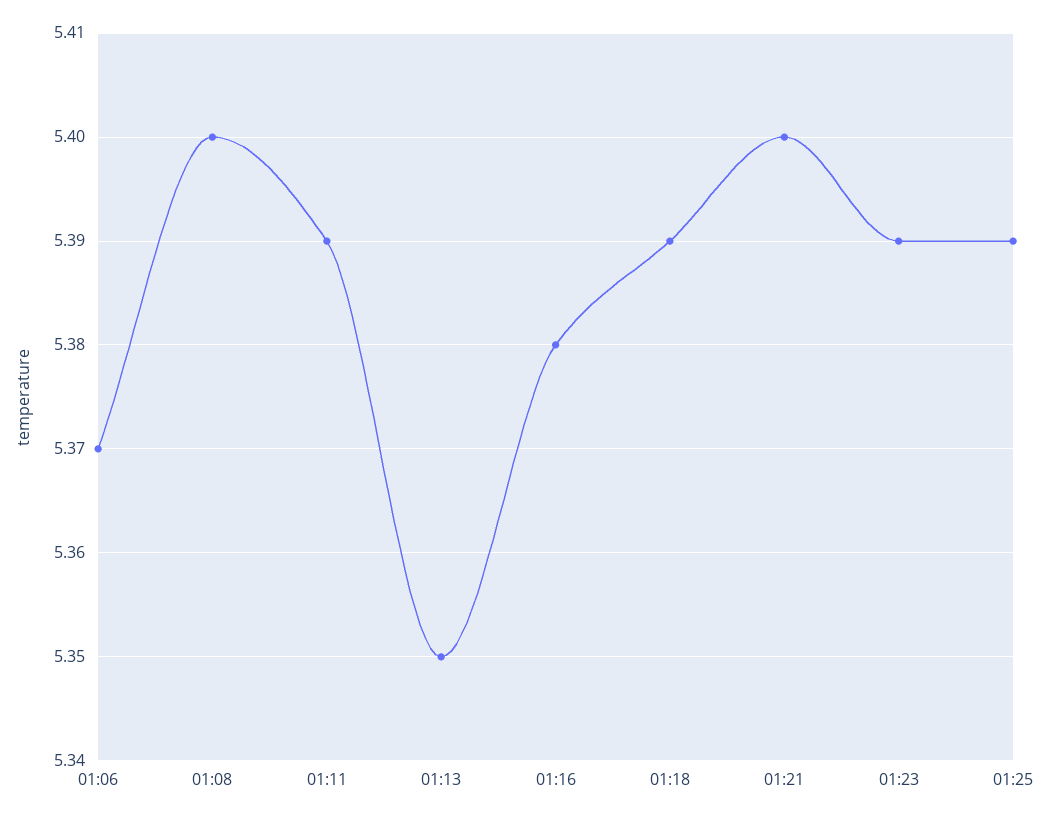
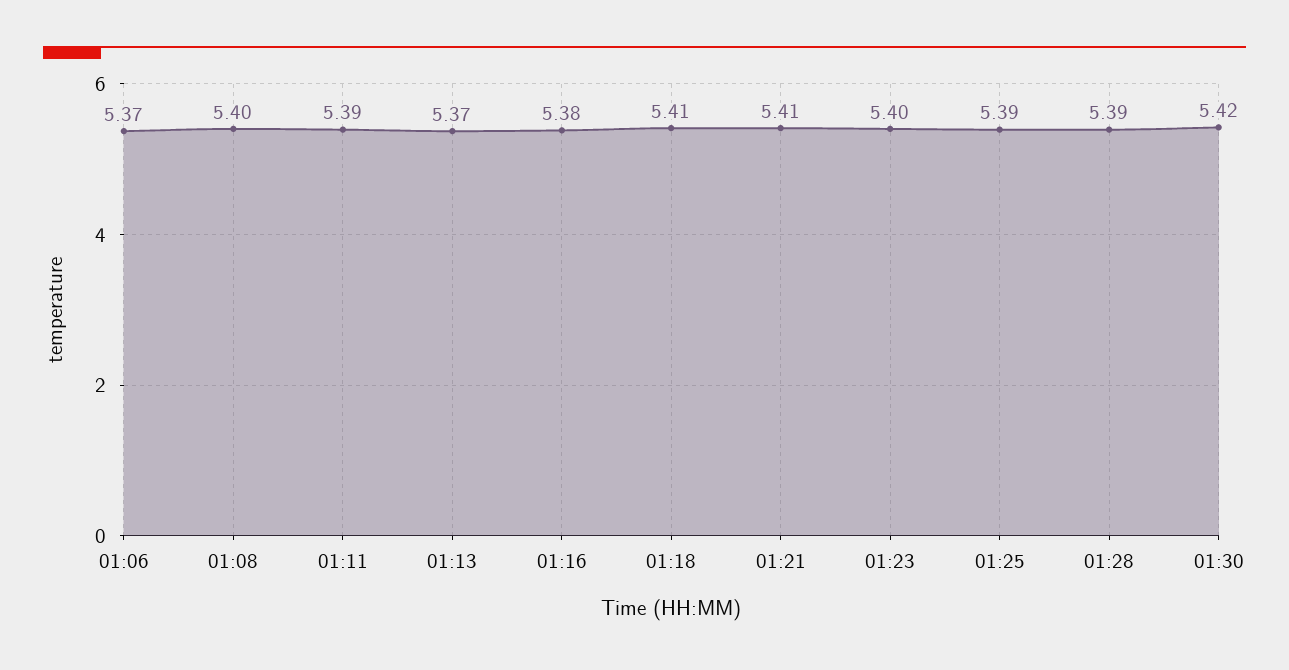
01:13: 5.35 -> 5.37
01:18: 5.39 -> 5.41
01:21: 5.4 -> 5.41
01:23: 5.39 -> 5.4
01:28: none -> 5.39
01:30: none -> 5.42

